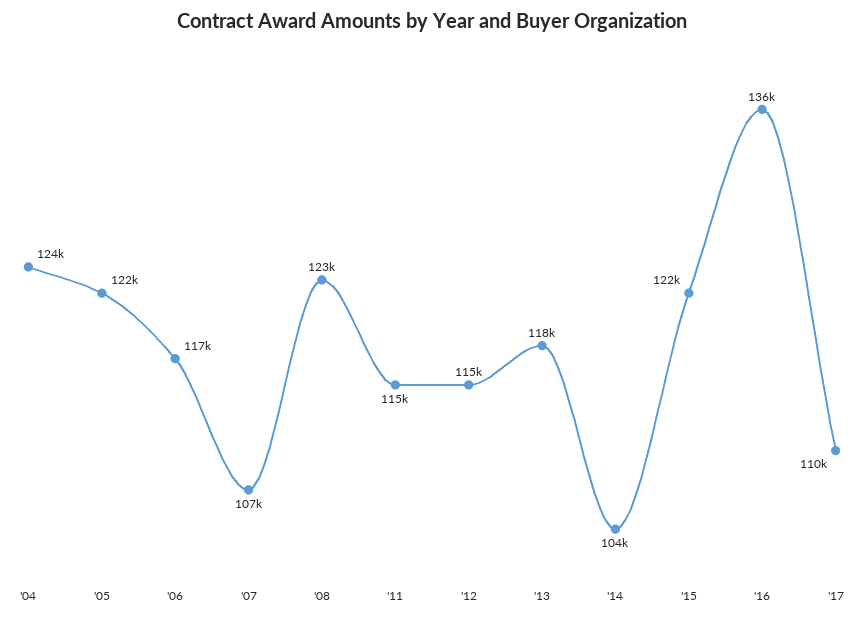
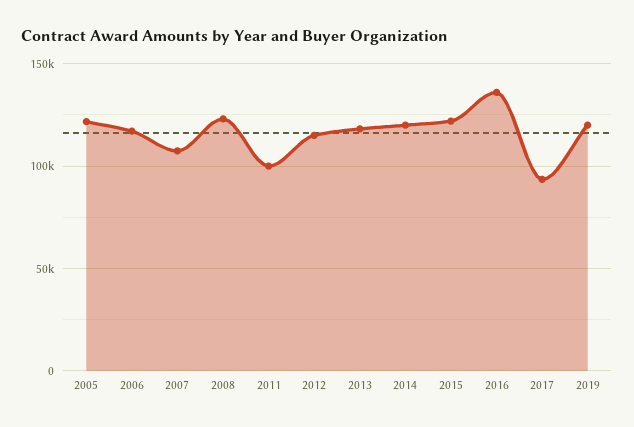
'04: 124000 -> none
'11: 115000 -> 100000
'14: 104000 -> 120000
'17: 110000 -> 95000
2019: none -> 120000

